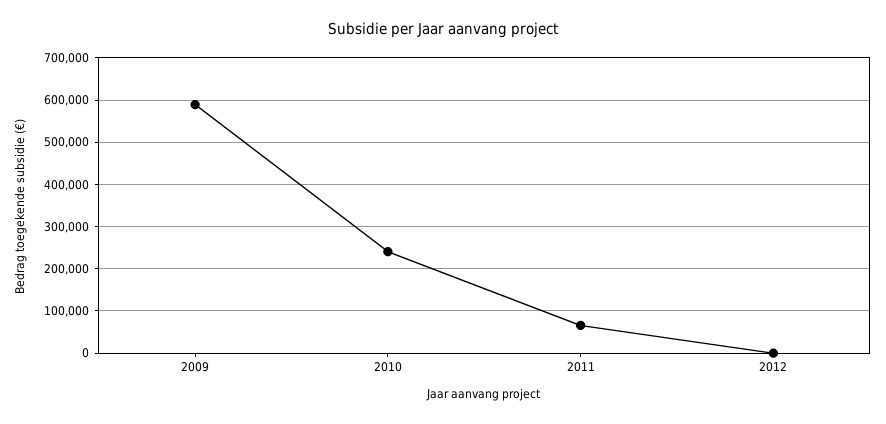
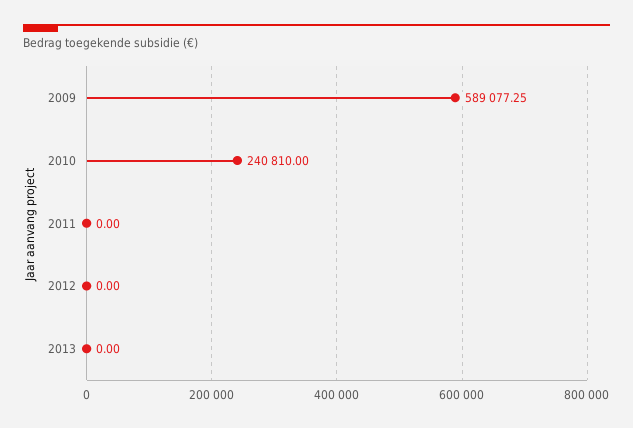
2011: 60000 -> 0
2013: none -> 0

